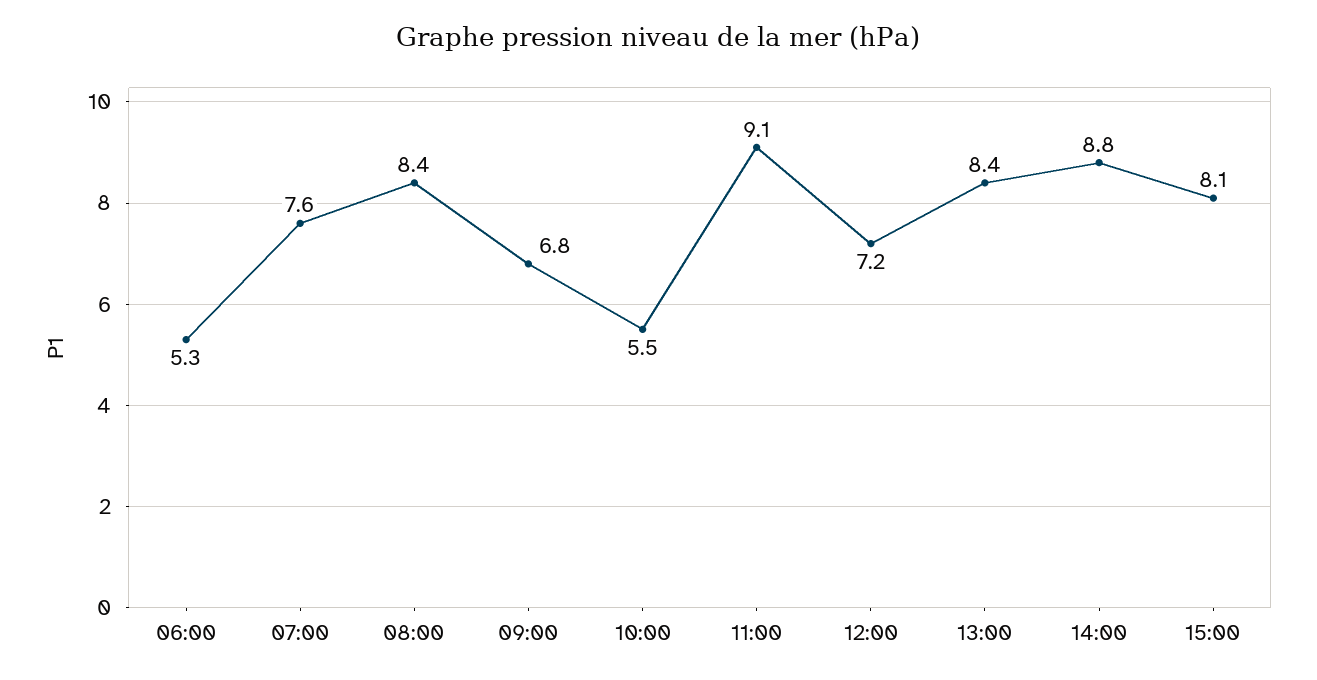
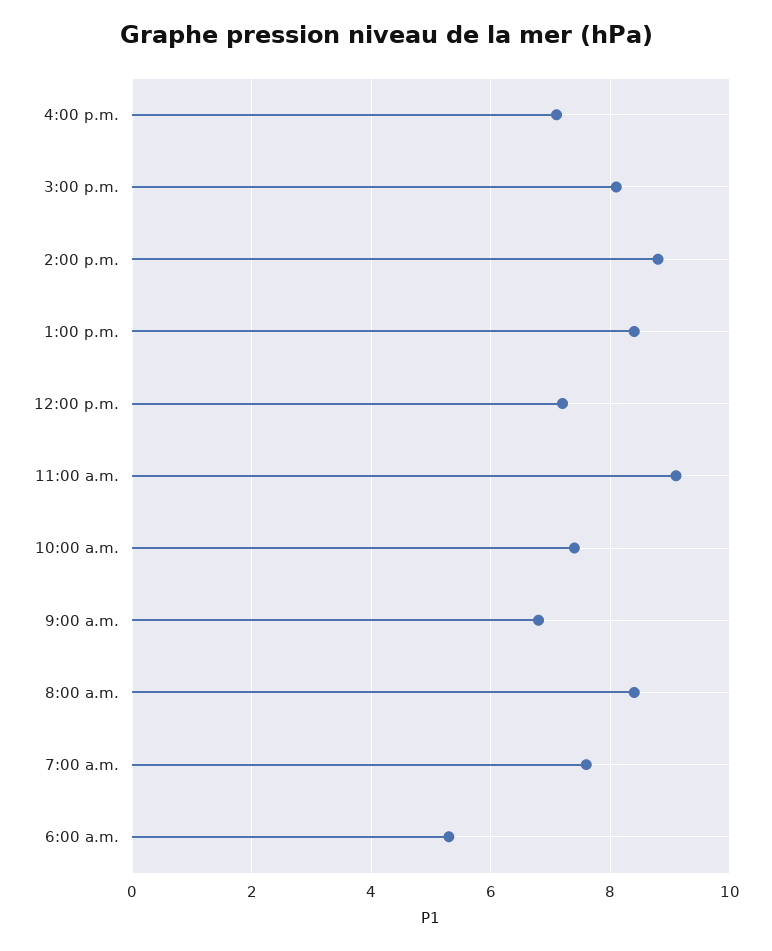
10:00: 5.5 -> 7.5
4:00 p.m.: none -> 7

